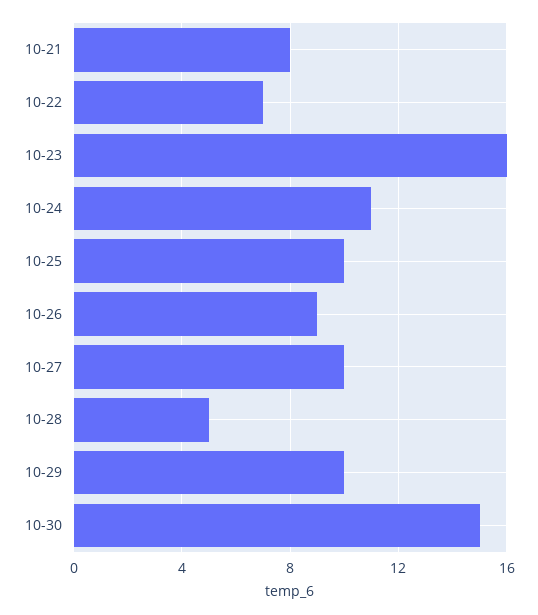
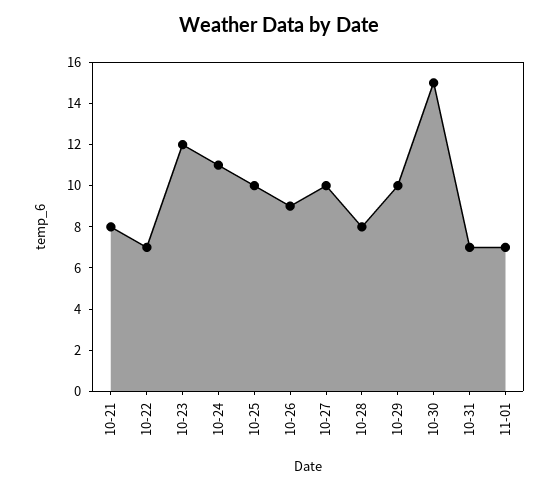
10-23: 16 -> 12
10-28: 5 -> 8
10-31: none -> 7
11-01: none -> 7

